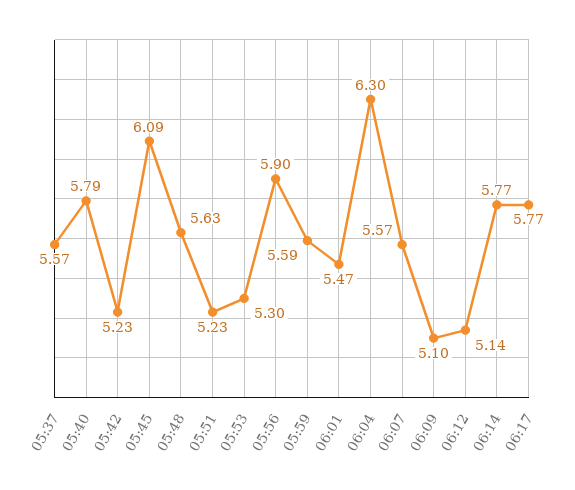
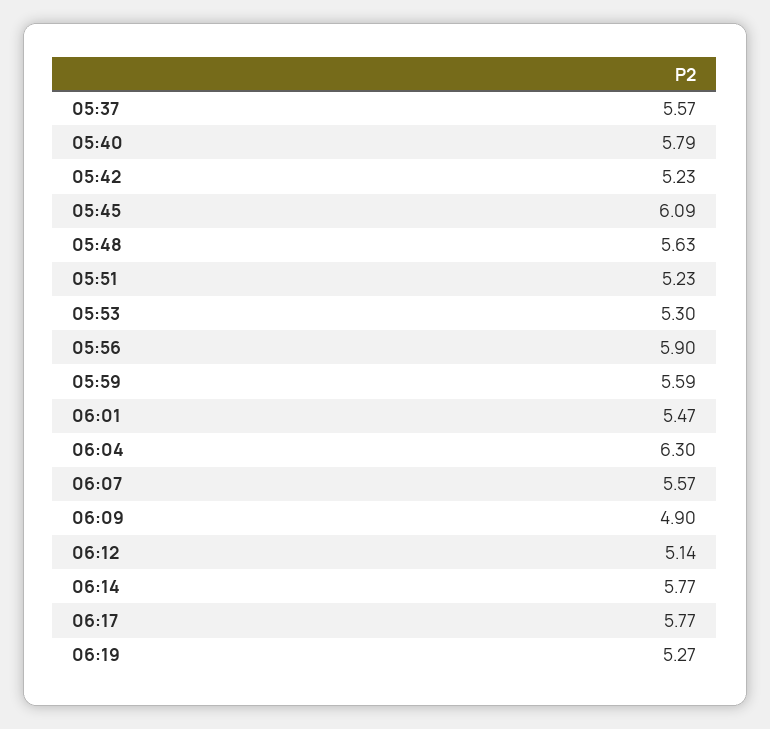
06:09: 5.1 -> 4.9
06:19: none -> 5.27

